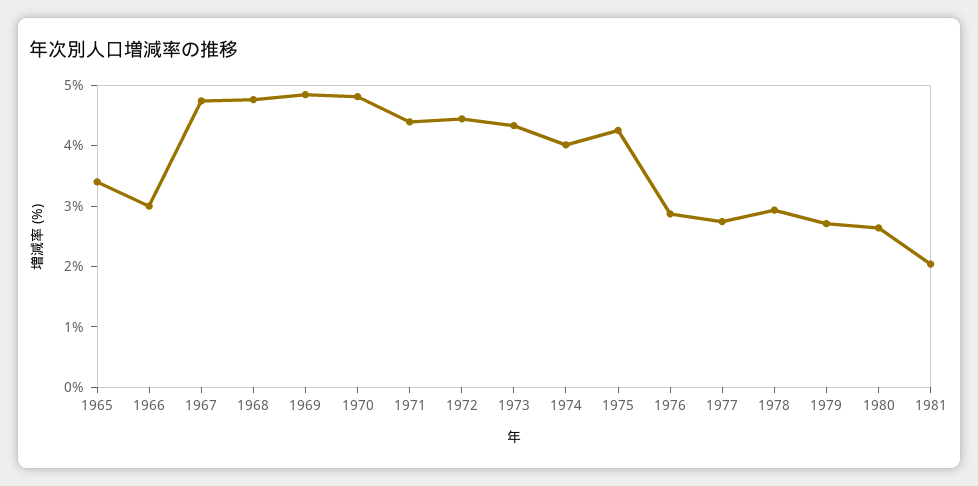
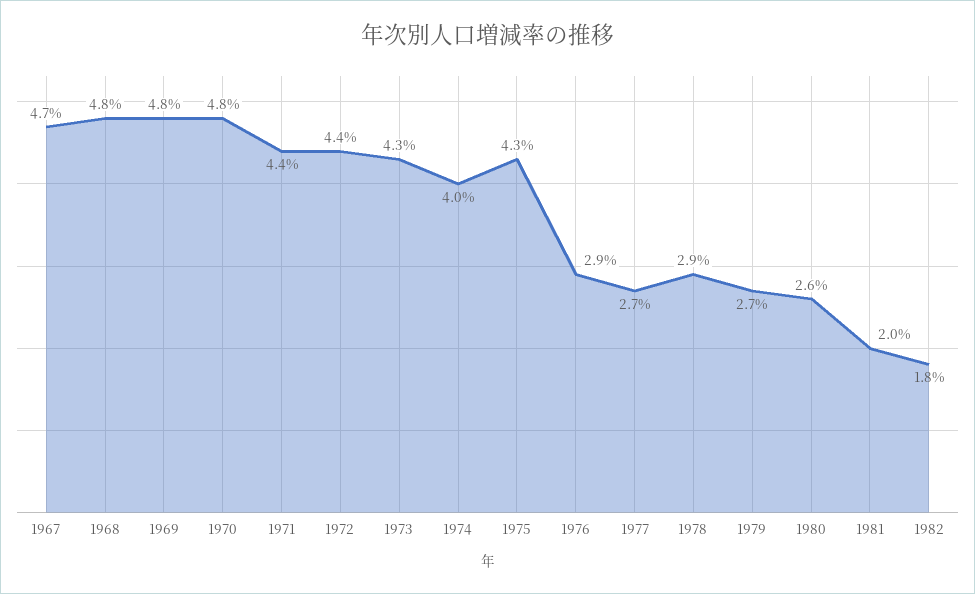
1965: 3.4 -> none
1966: 3 -> none
1982: none -> 1.8

